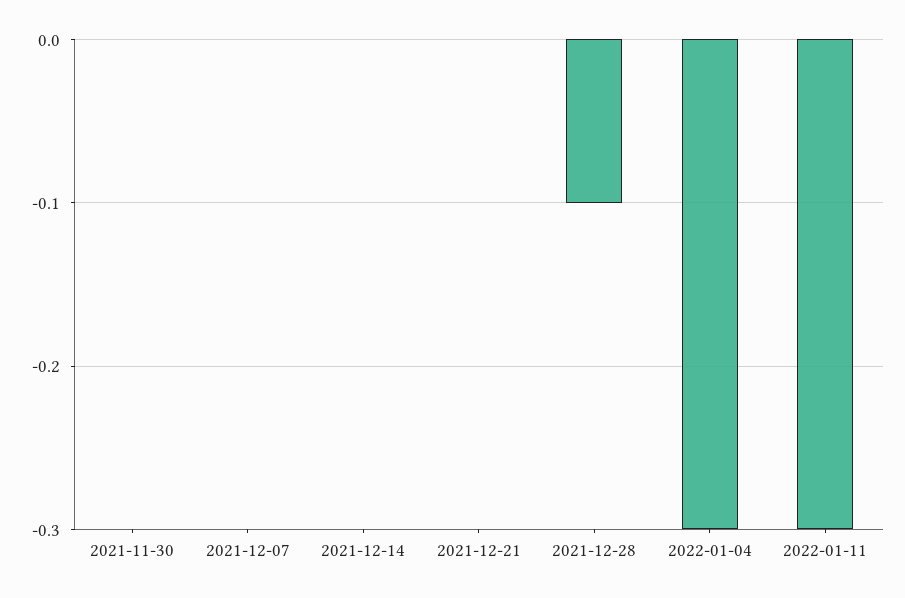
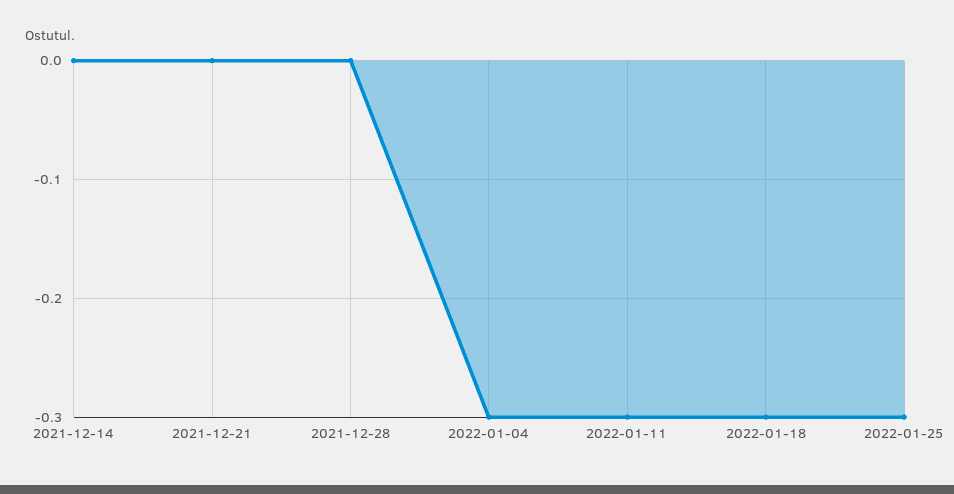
2021-11-30: 0 -> none
2021-12-07: 0 -> none
2021-12-28: -0.1 -> 0
2022-01-18: none -> -0.3
2022-01-25: none -> -0.3

